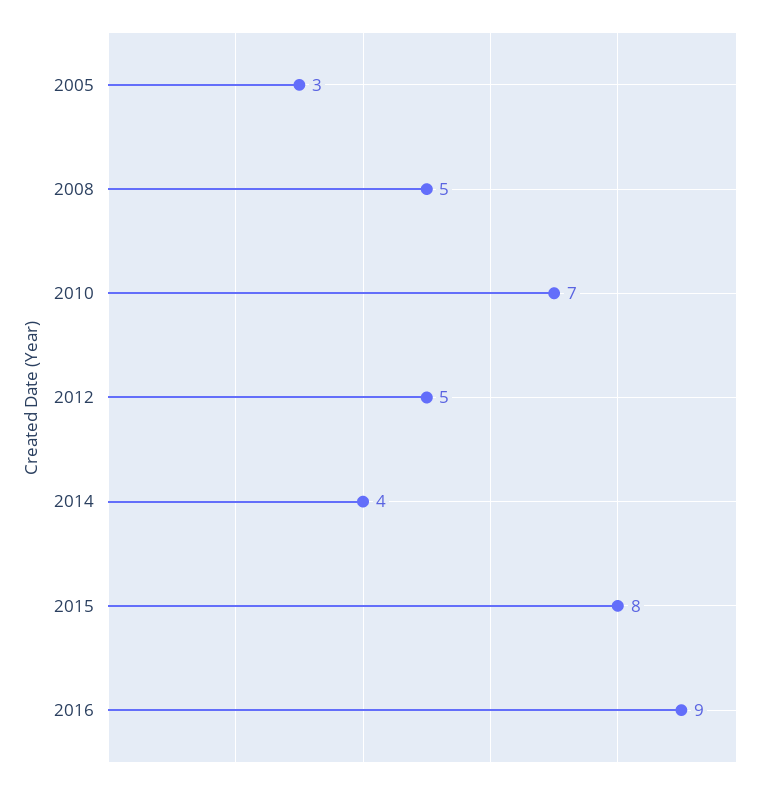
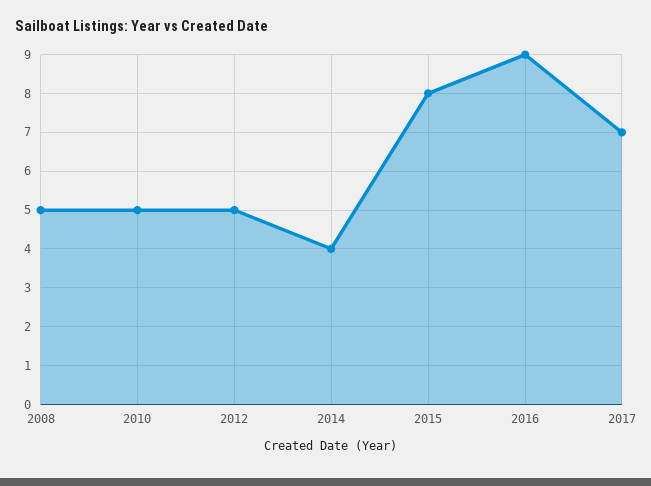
2005: 3 -> none
2010: 7 -> 5
2017: none -> 7

